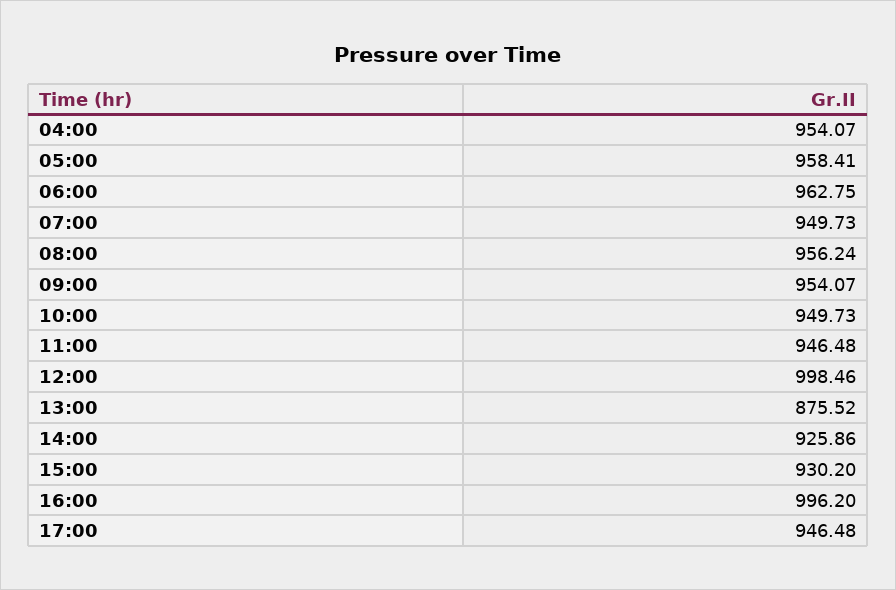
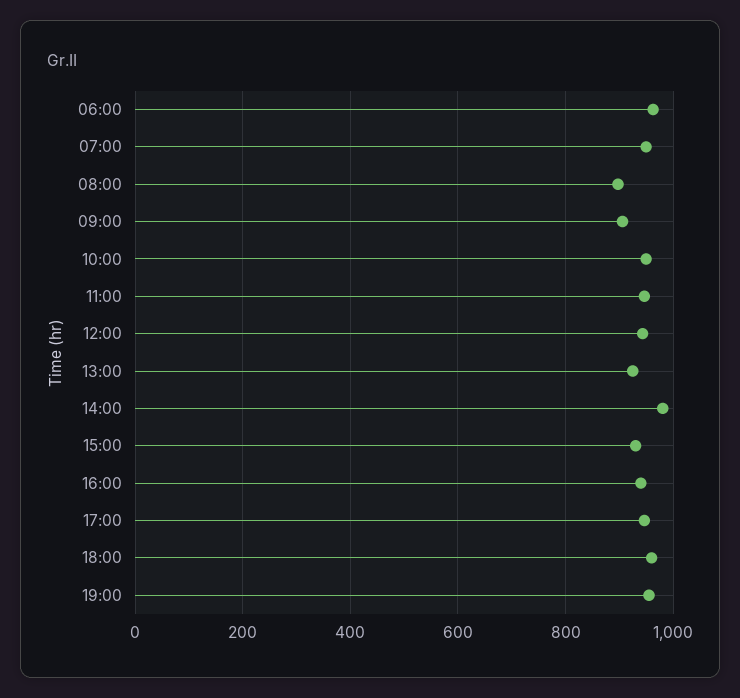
04:00: 954.07 -> none
05:00: 958.41 -> none
08:00: 956.24 -> 900
09:00: 954.07 -> 900
12:00: 998.46 -> 940
13:00: 875.52 -> 920
14:00: 925.86 -> 980
16:00: 996.2 -> 940
18:00: none -> 960
19:00: none -> 960

